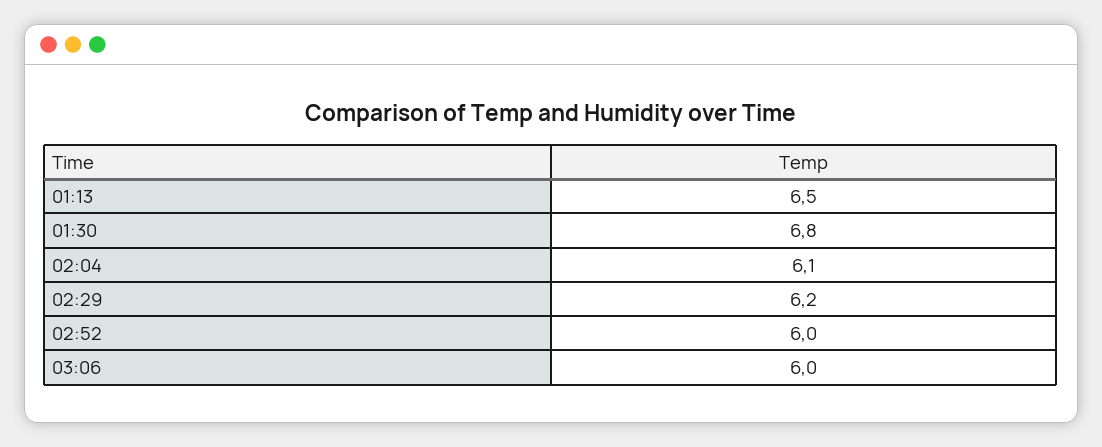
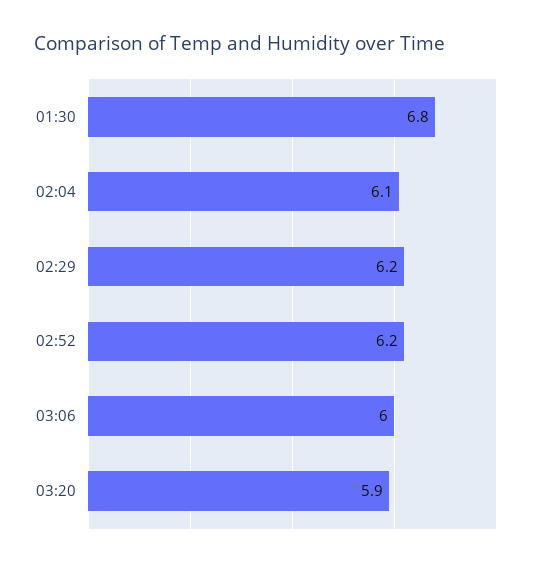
01:13: 6.5 -> none
02:52: 6 -> 6.2
03:20: none -> 5.9

